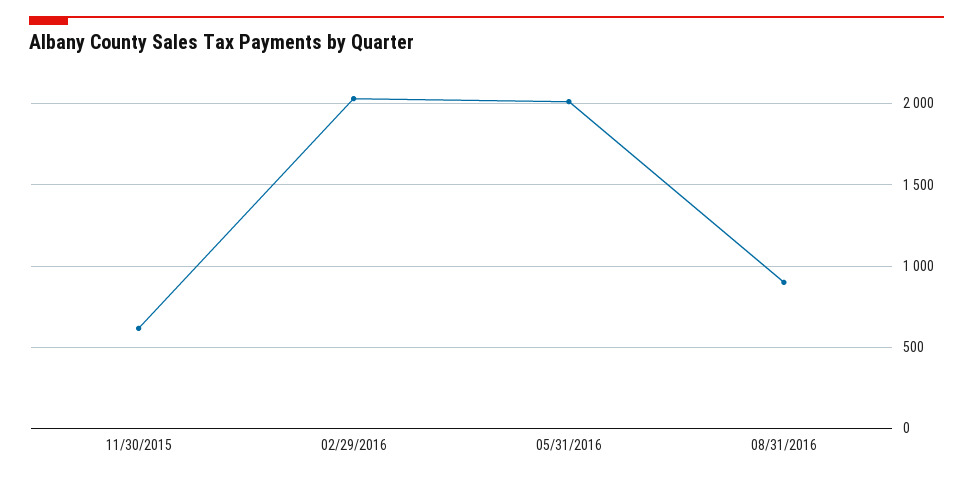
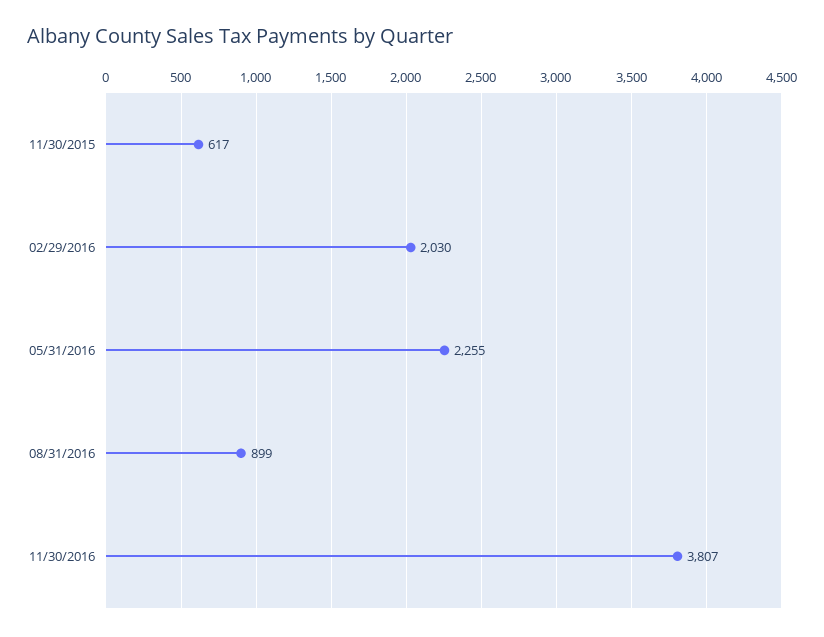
05/31/2016: 2000 -> 2255
11/30/2016: none -> 3807

